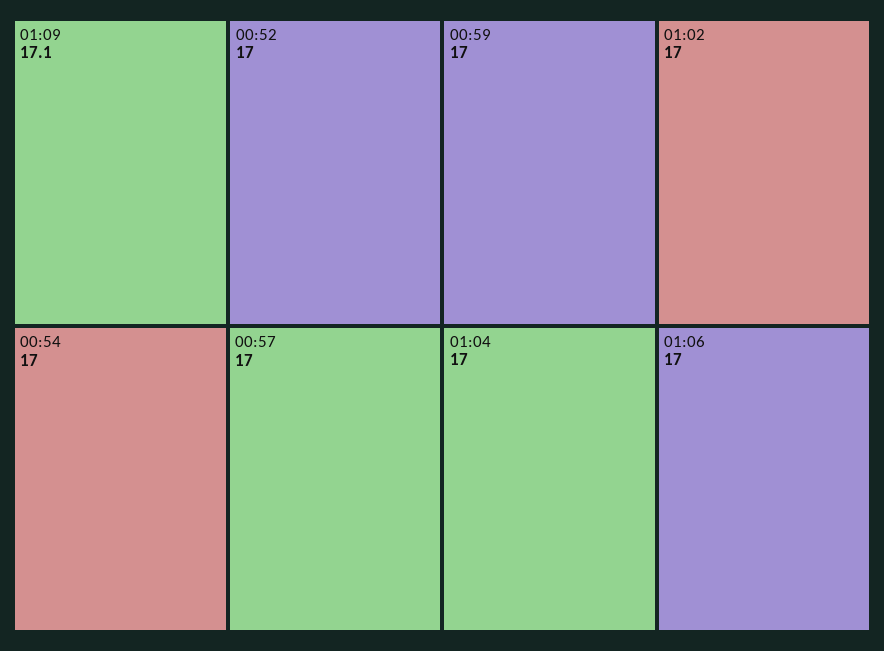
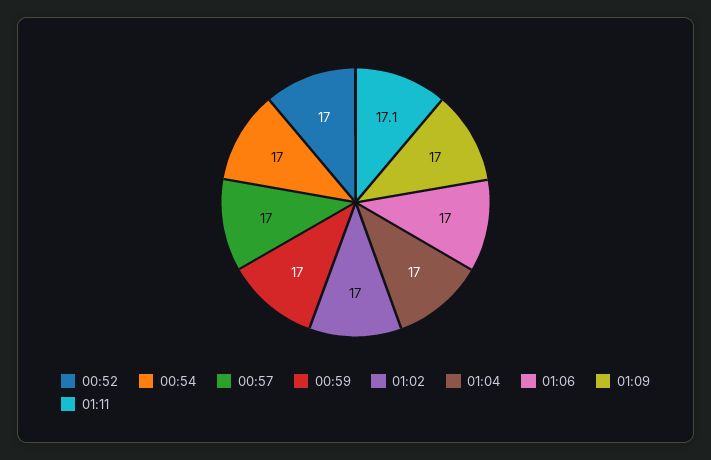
01:09: 17.1 -> 17
01:11: none -> 17.1

